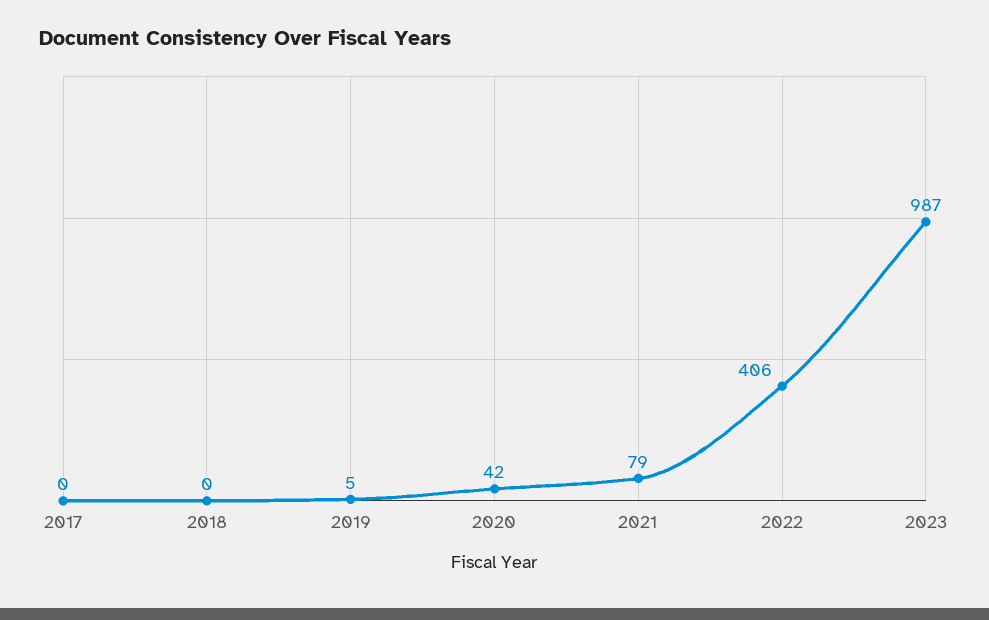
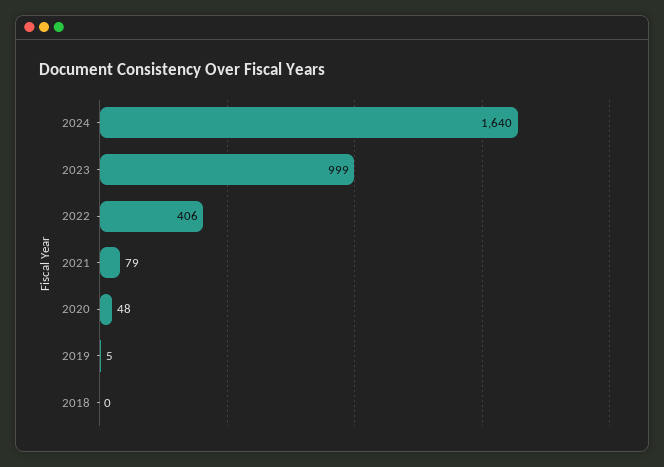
2017: 0 -> none
2020: 42 -> 48
2023: 987 -> 999
2024: none -> 1640

